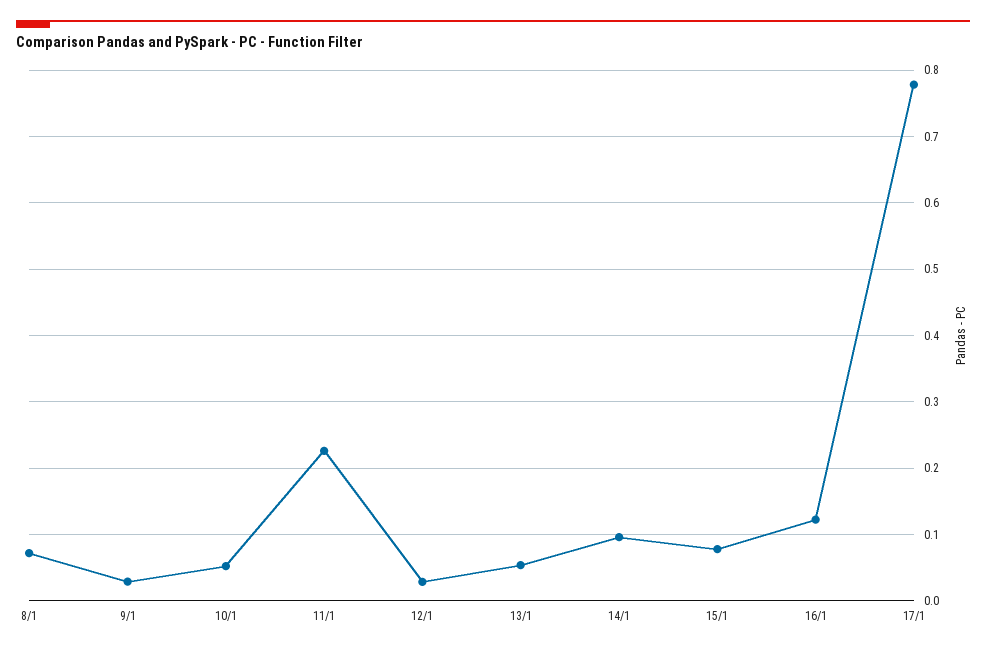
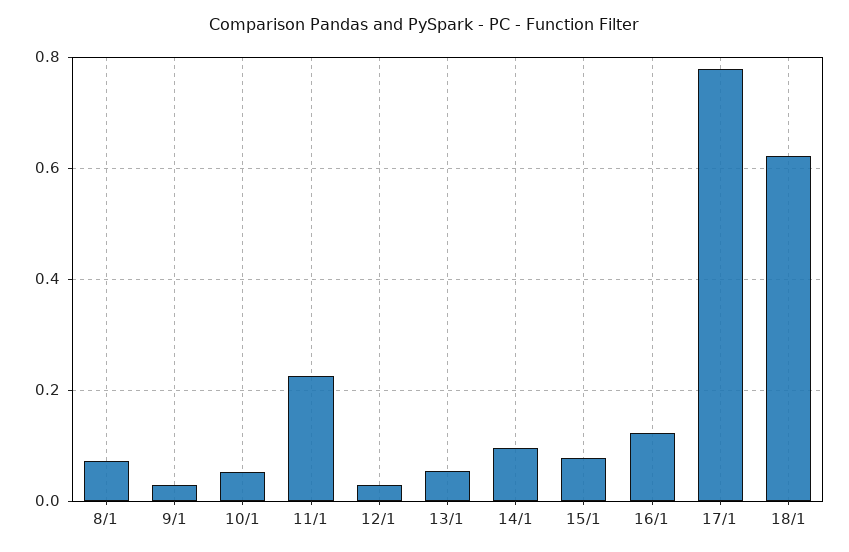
18/1: none -> 0.62

